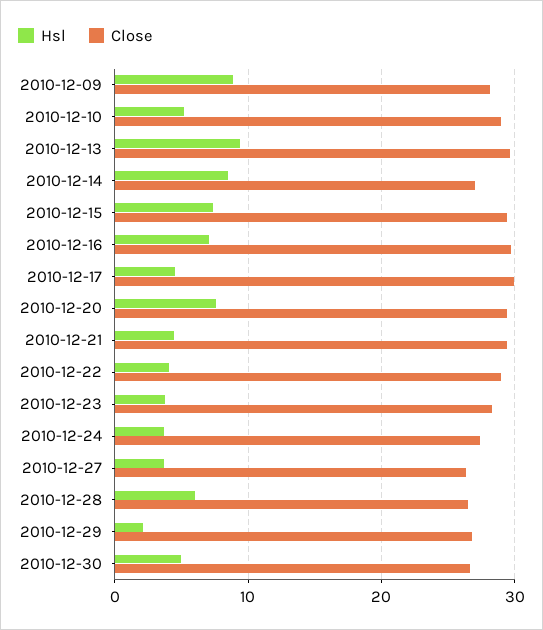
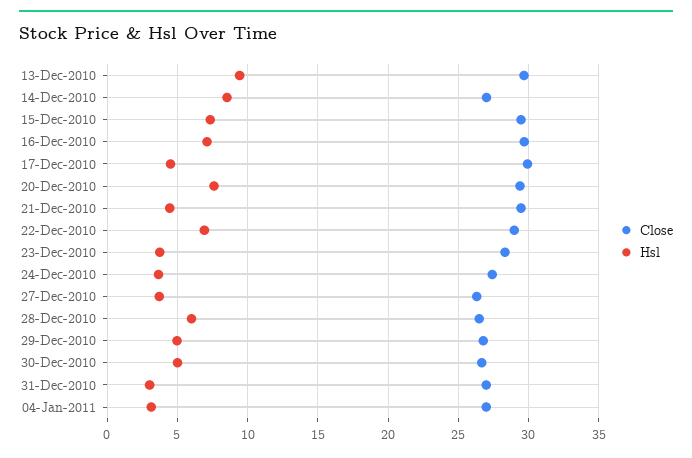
Hsl, 2010-12-09: 9 -> none
Close, 2010-12-09: 28 -> none
Hsl, 2010-12-10: 5 -> none
Close, 2010-12-10: 29 -> none
Hsl, 2010-12-22: 4 -> 7
Hsl, 2010-12-29: 2 -> 5
Close, 31-Dec-2010: none -> 27
Hsl, 31-Dec-2010: none -> 3
Close, 04-Jan-2011: none -> 27
Hsl, 04-Jan-2011: none -> 3

